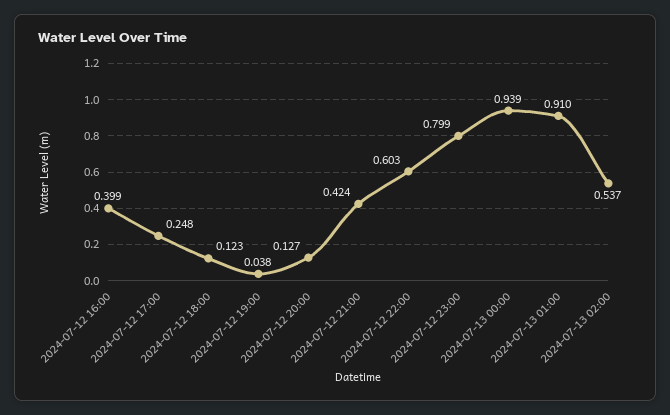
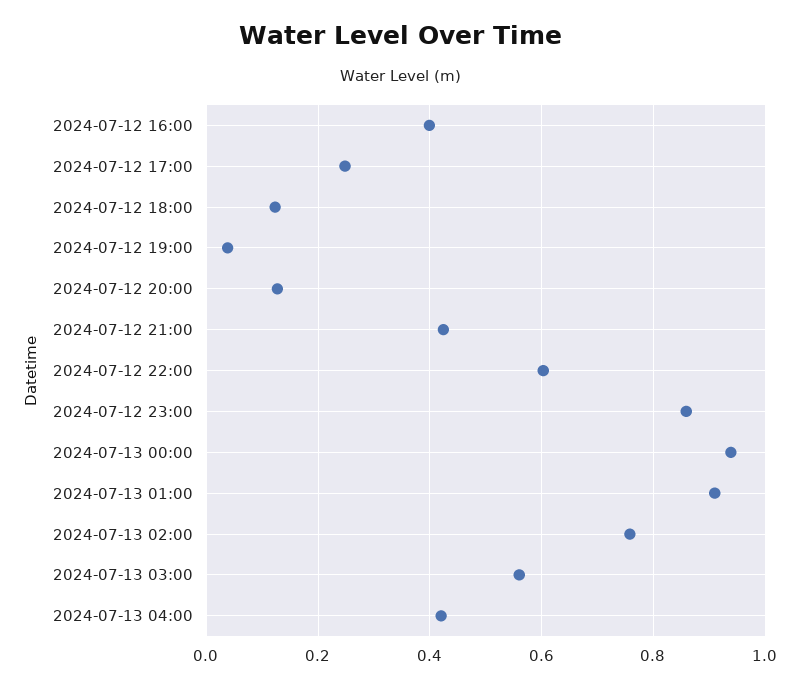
2024-07-12 23:00: 0.799 -> 0.86
2024-07-13 02:00: 0.537 -> 0.76
2024-07-13 03:00: none -> 0.56
2024-07-13 04:00: none -> 0.42

